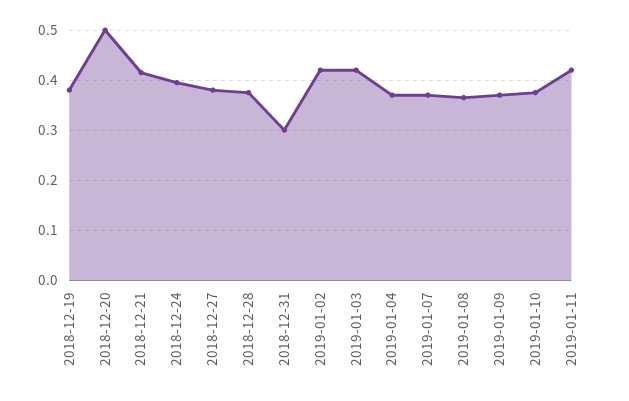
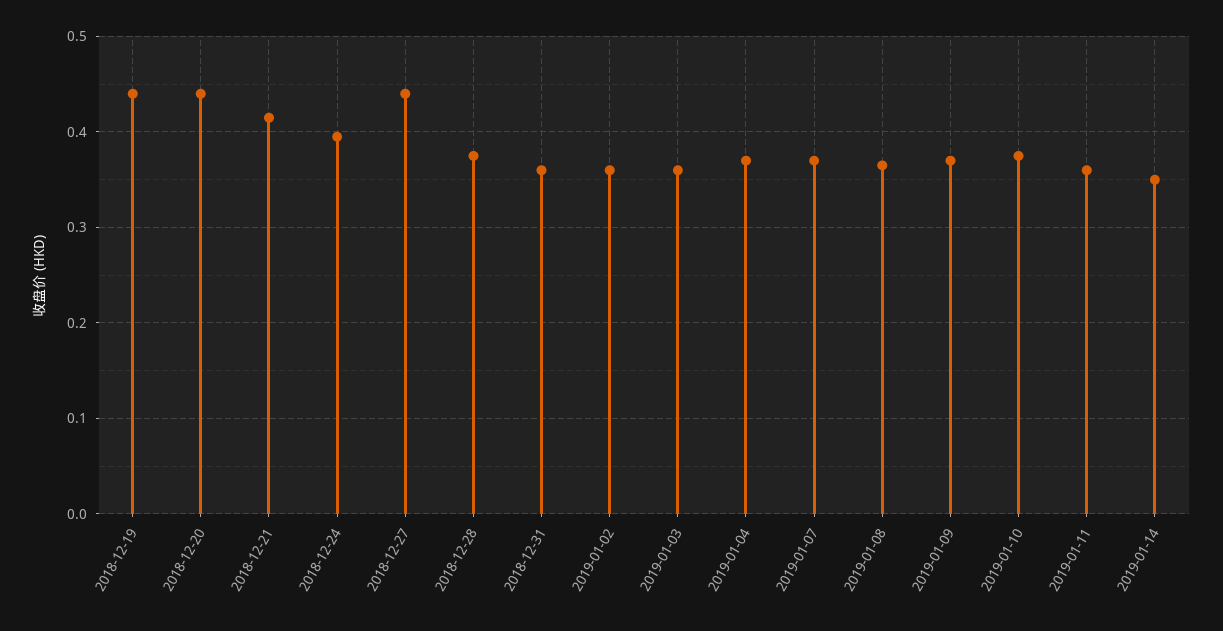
2018-12-19: 0.38 -> 0.44
2018-12-20: 0.5 -> 0.44
2018-12-27: 0.38 -> 0.44
2018-12-31: 0.3 -> 0.36
2019-01-02: 0.42 -> 0.36
2019-01-03: 0.42 -> 0.36
2019-01-11: 0.42 -> 0.36
2019-01-14: none -> 0.35

